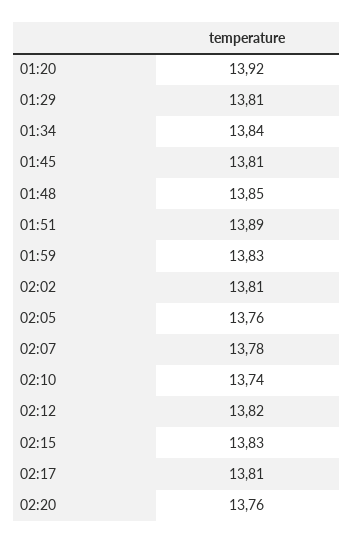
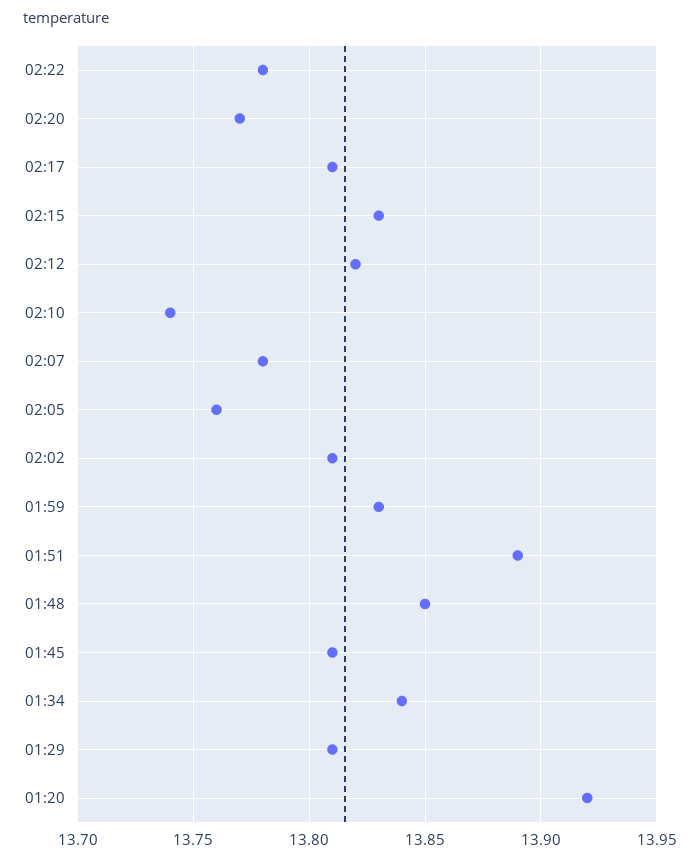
02:20: 13.76 -> 13.77
02:22: none -> 13.78

